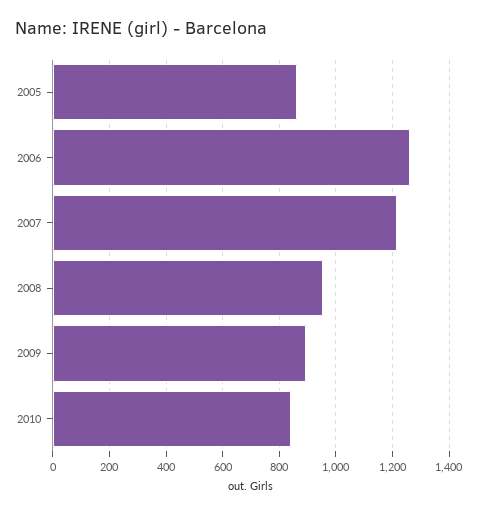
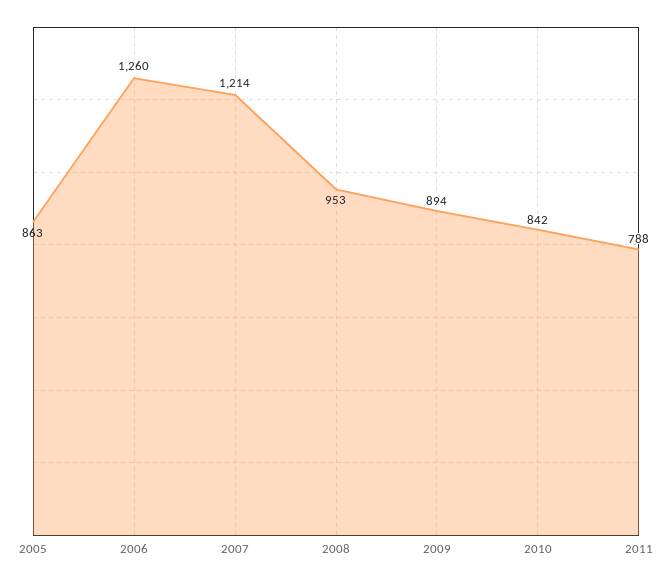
2011: none -> 788

